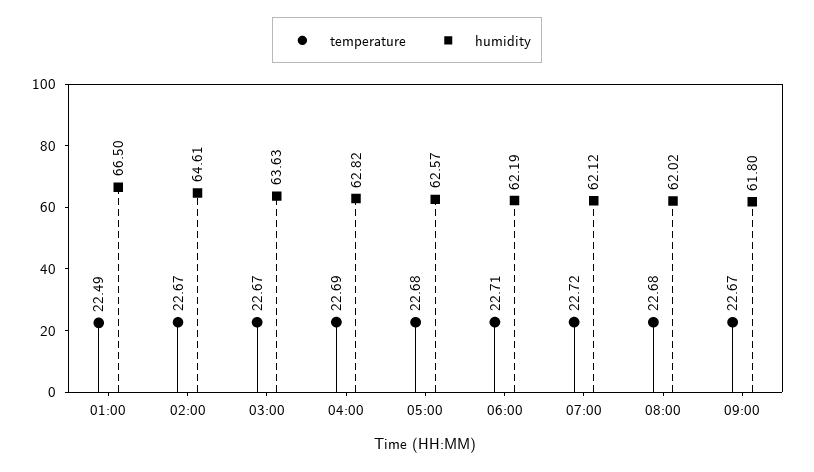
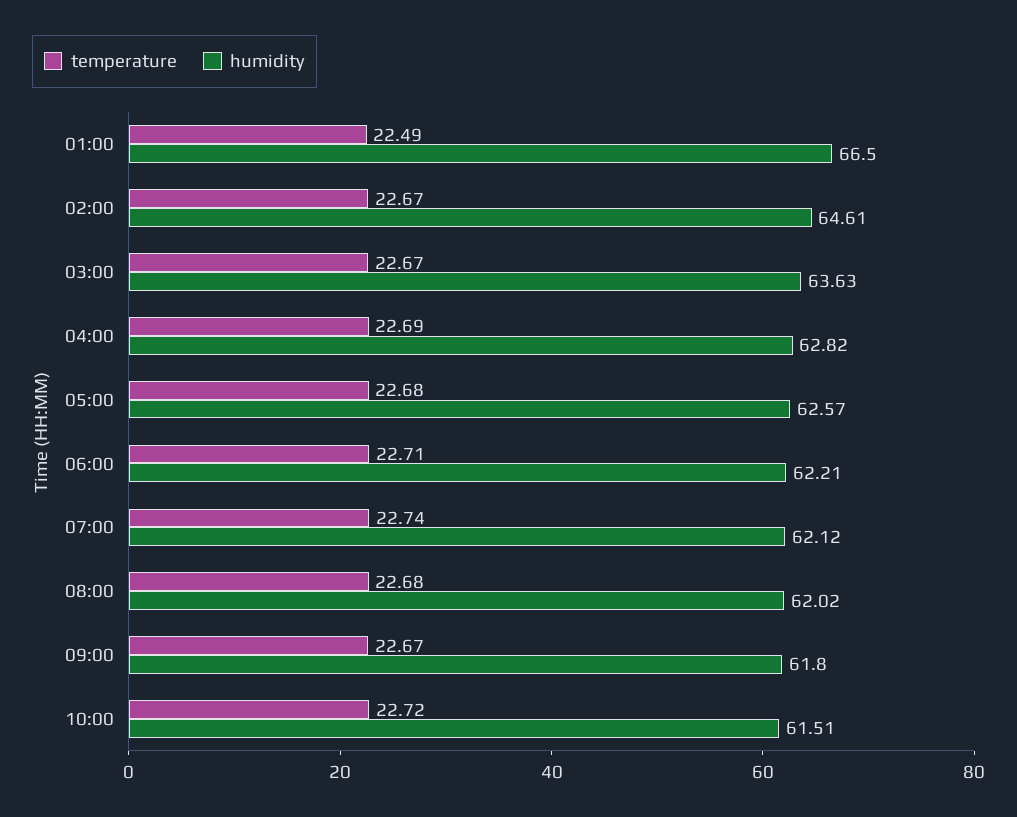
humidity, 06:00: 62.19 -> 62.21
temperature, 07:00: 22.72 -> 22.74
temperature, 10:00: none -> 22.72
humidity, 10:00: none -> 61.51

